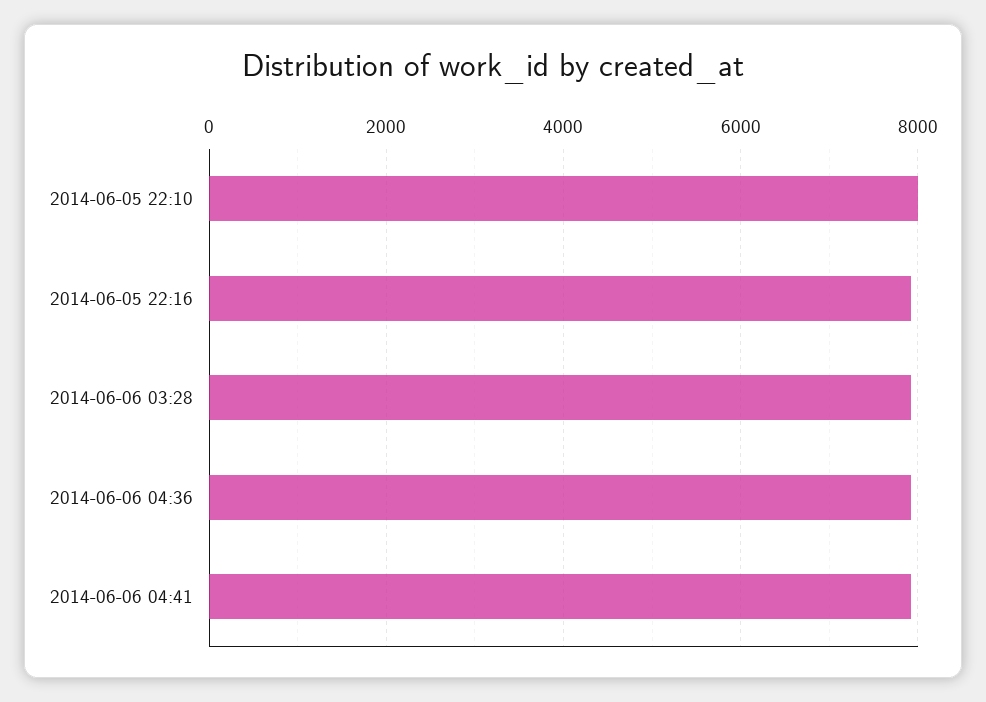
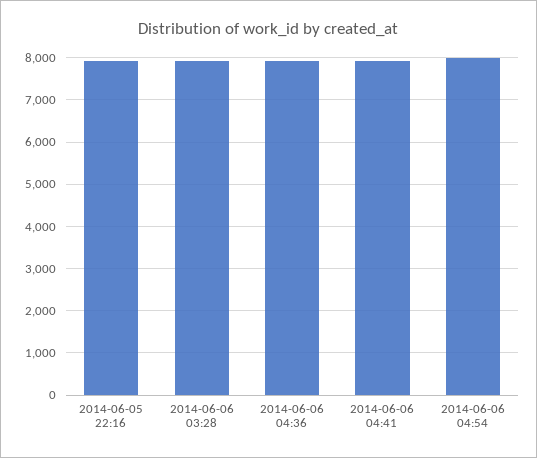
2014-06-05 22:10: 8000 -> none
2014-06-06 04:54: none -> 8000

